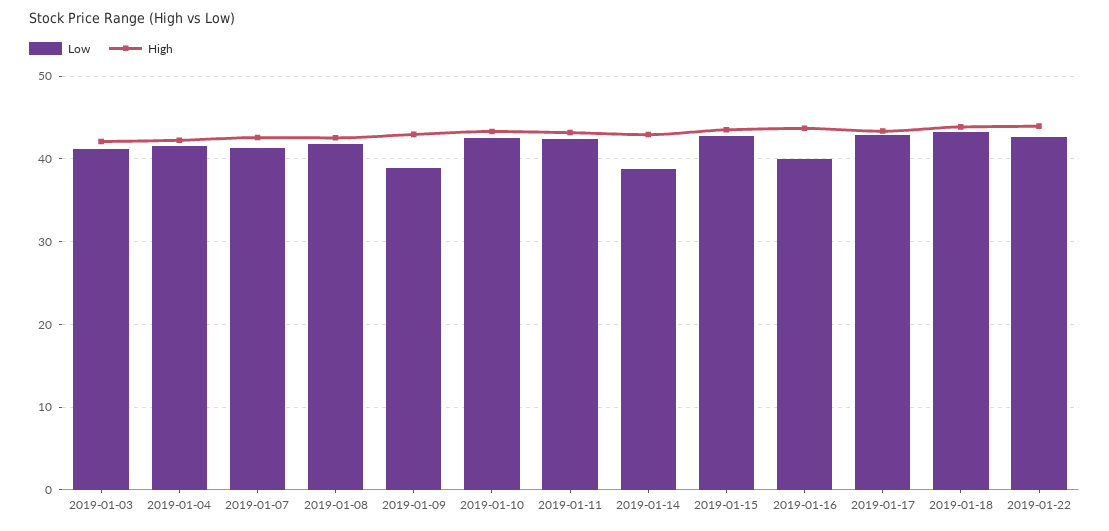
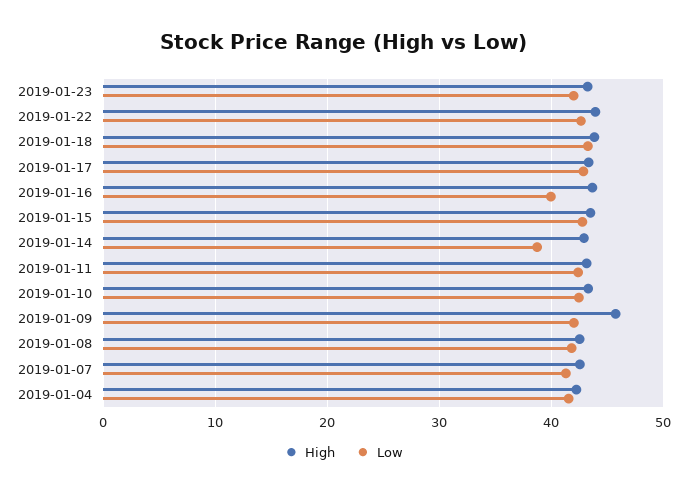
Low, 2019-01-03: 41 -> none
High, 2019-01-03: 42 -> none
Low, 2019-01-09: 39 -> 42
High, 2019-01-09: 43 -> 46
High, 2019-01-23: none -> 43
Low, 2019-01-23: none -> 42

